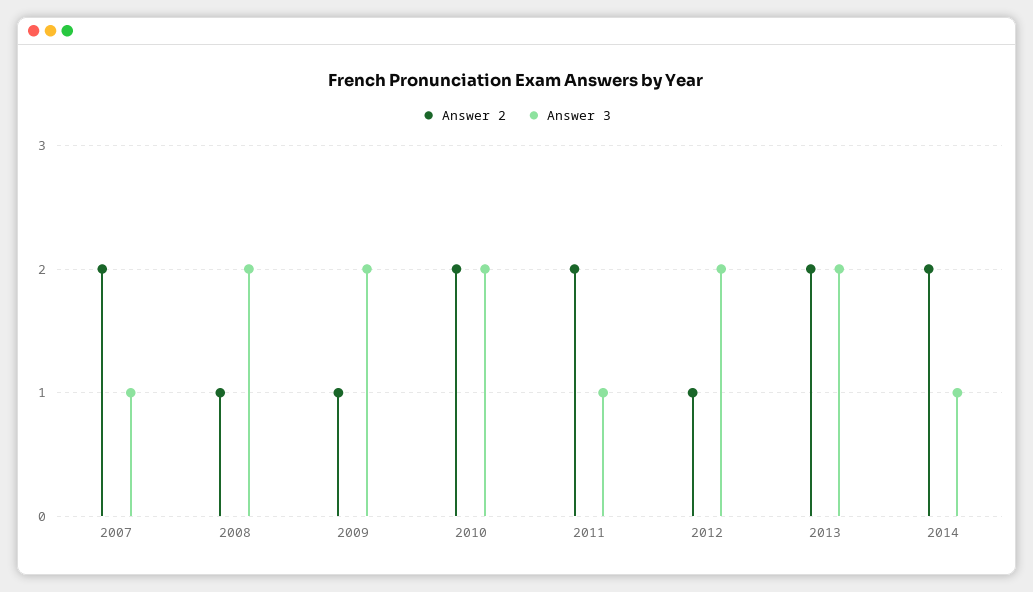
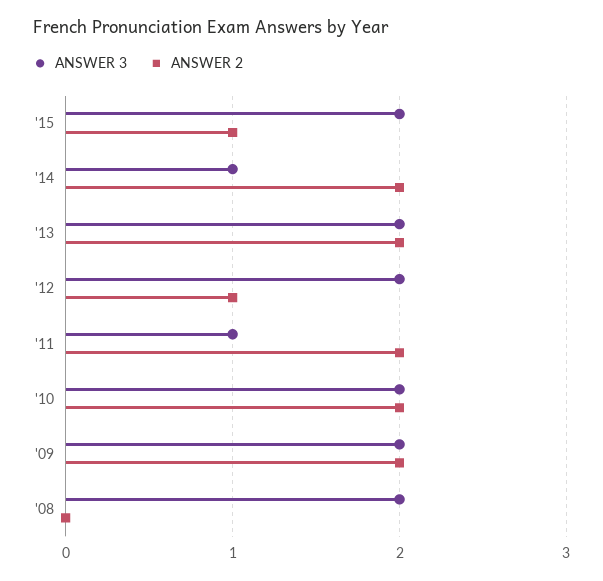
Answer 2, 2007: 2 -> none
Answer 3, 2007: 1 -> none
Answer 2, 2008: 1 -> 0
Answer 2, 2009: 1 -> 2
Answer 3, '15: none -> 2
Answer 2, '15: none -> 1

